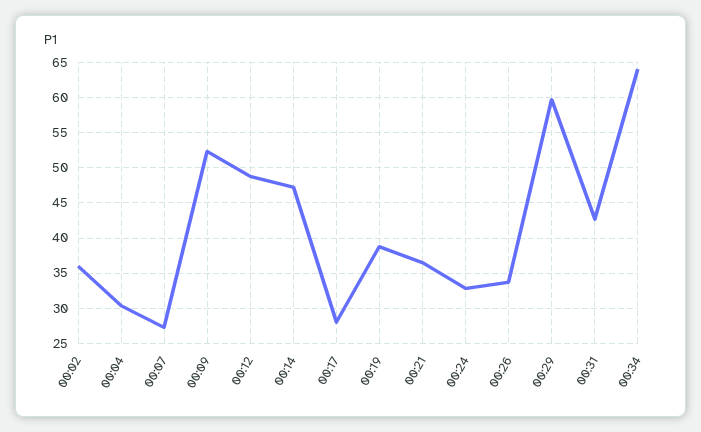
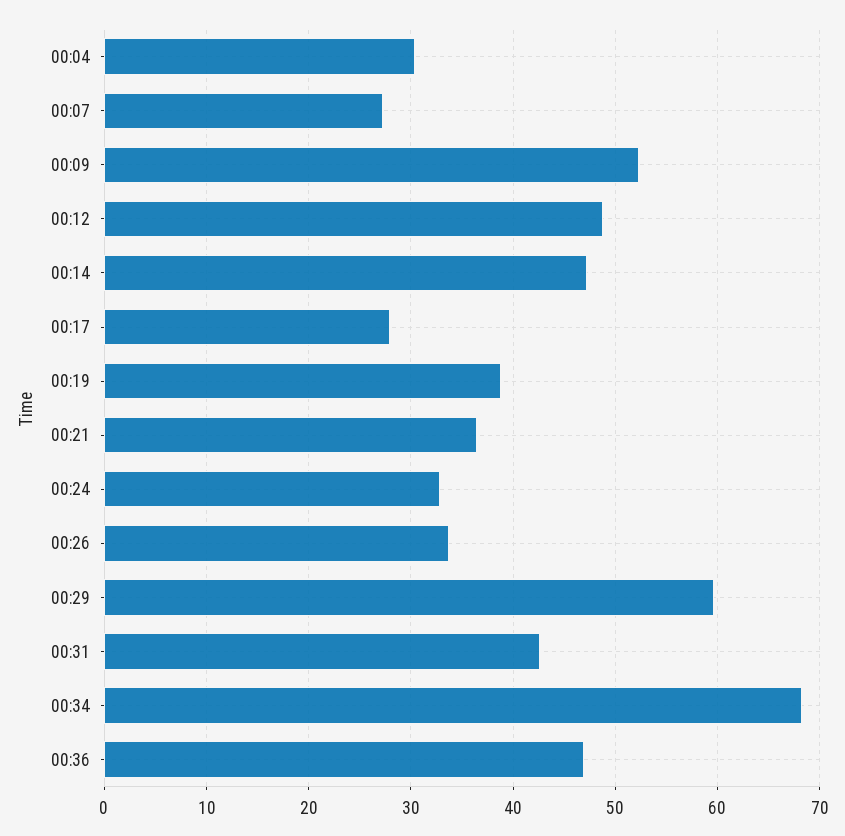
00:02: 36 -> none
00:34: 64 -> 68
00:36: none -> 47

